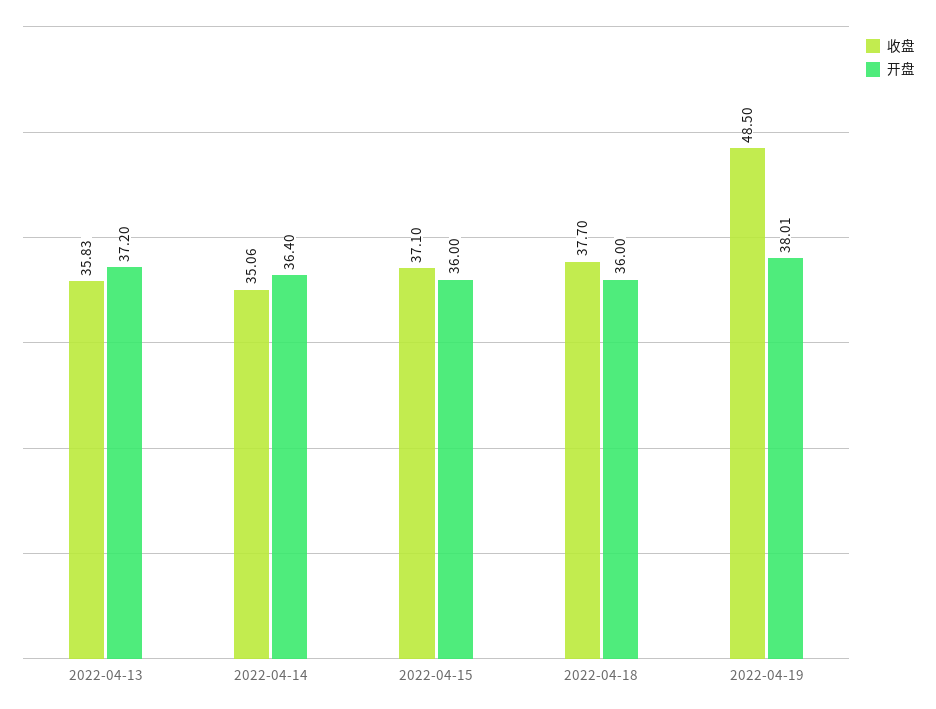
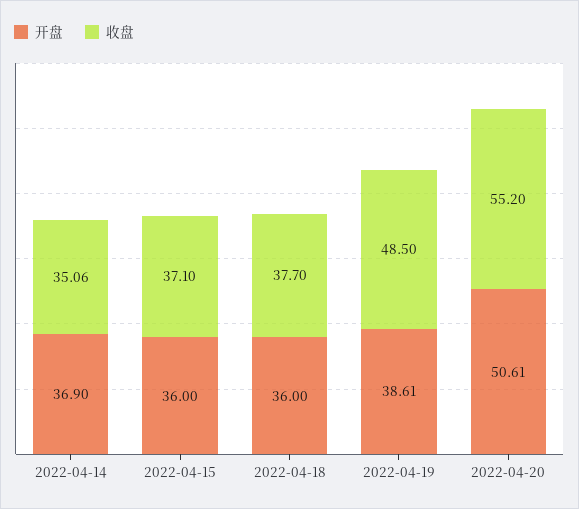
收盘, 2022-04-13: 35.83 -> none
开盘, 2022-04-13: 37.2 -> none
开盘, 2022-04-14: 36.4 -> 36.9
开盘, 2022-04-19: 38.01 -> 38.61
开盘, 2022-04-20: none -> 50.61
收盘, 2022-04-20: none -> 55.2

